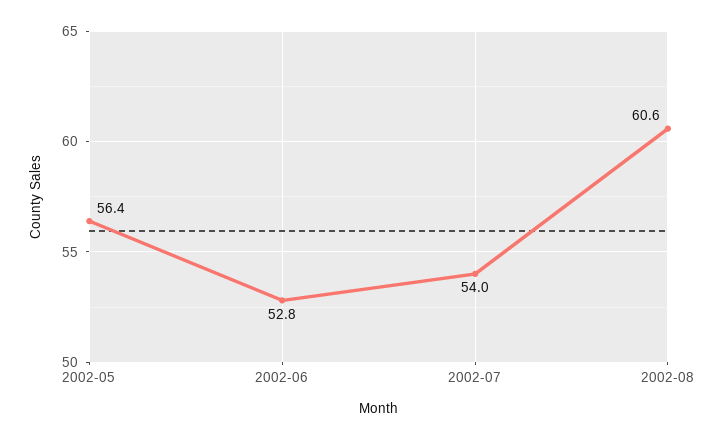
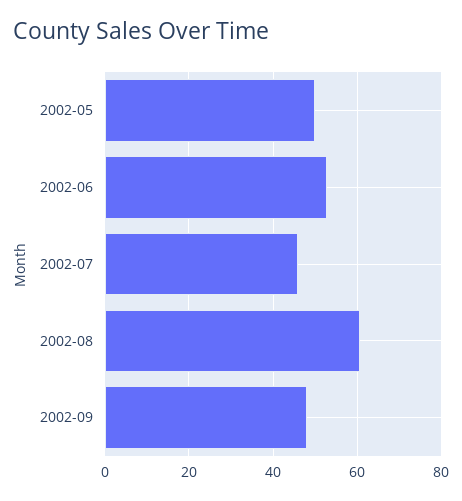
2002-05: 56.4 -> 50
2002-07: 54 -> 46
2002-09: none -> 48

